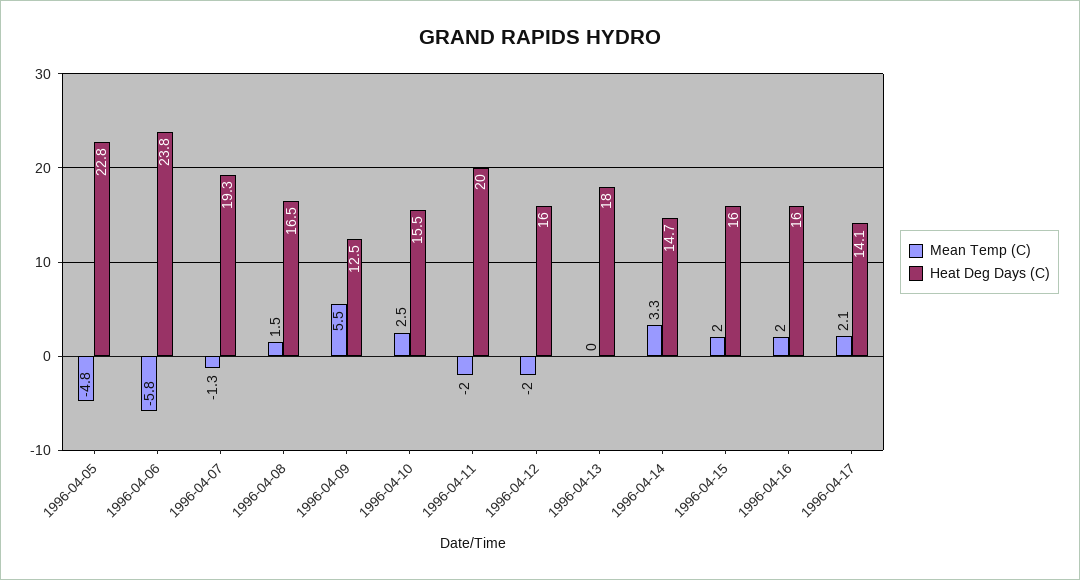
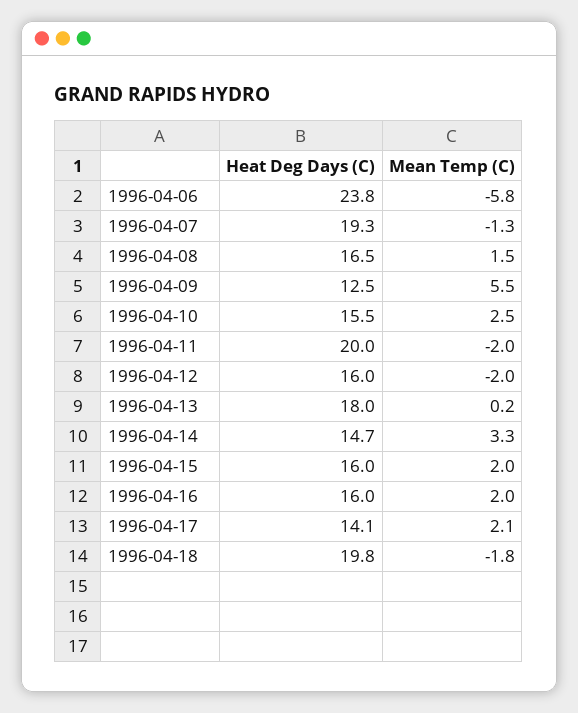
Mean Temp (C), 1996-04-05: -4.8 -> none
Heat Deg Days (C), 1996-04-05: 22.8 -> none
Mean Temp (C), 1996-04-13: 0 -> 0.2
Heat Deg Days (C), 1996-04-18: none -> 19.8
Mean Temp (C), 1996-04-18: none -> -1.8

